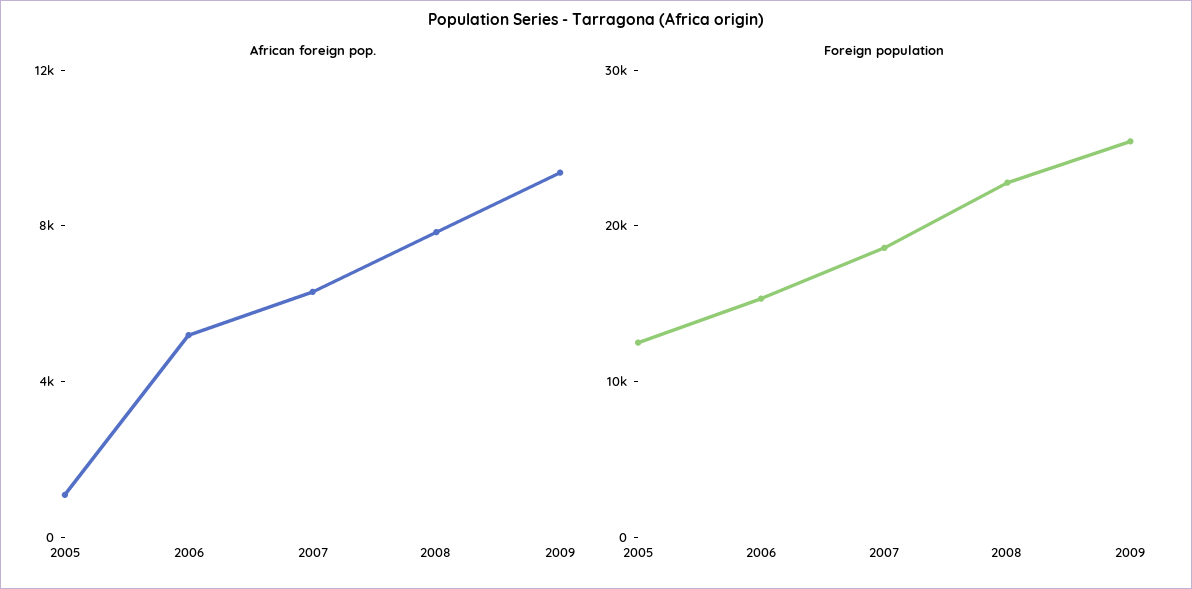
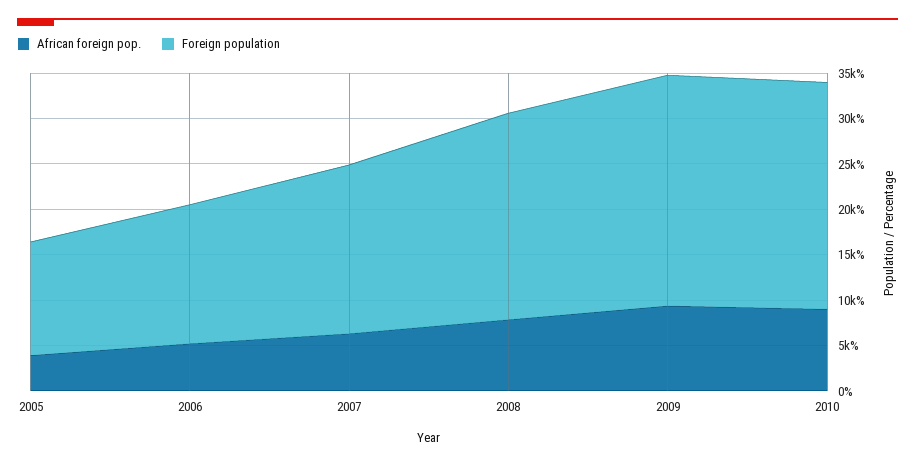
African foreign pop., 2005: 1000 -> 4000
African foreign pop., 2010: none -> 9000
Foreign population, 2010: none -> 25000

